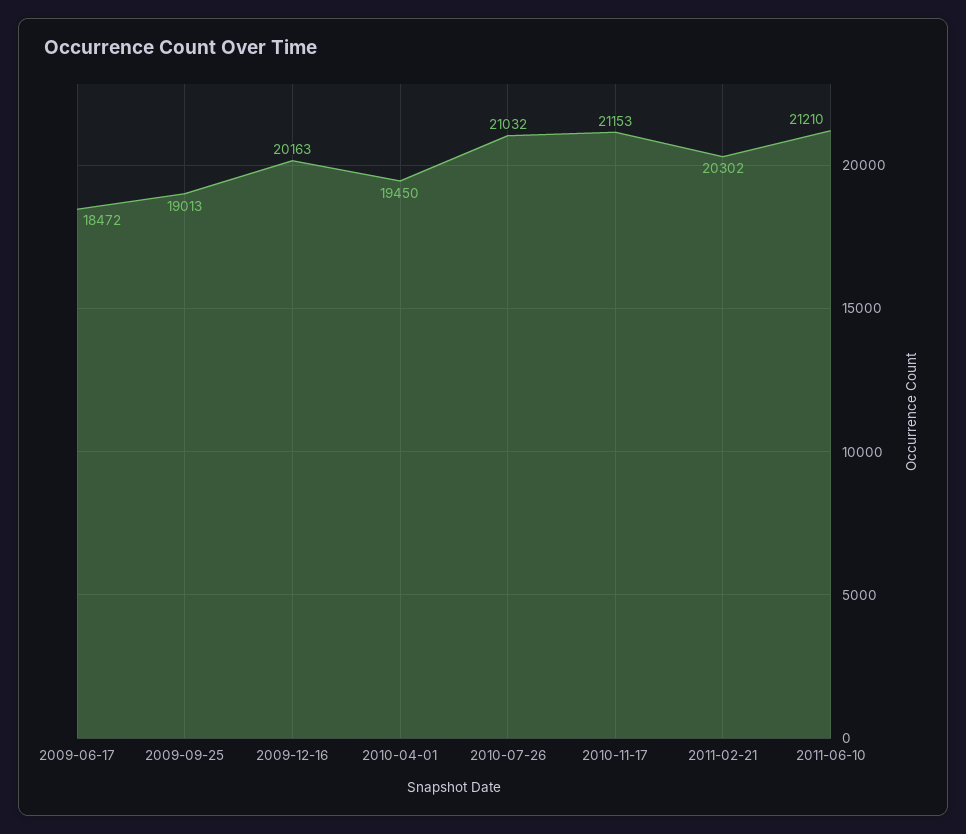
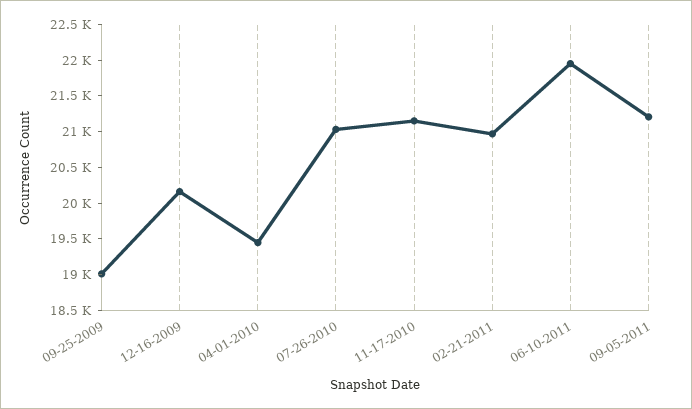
2009-06-17: 18472 -> none
2011-02-21: 20302 -> 21000
2011-06-10: 21210 -> 22000
09-05-2011: none -> 21250

